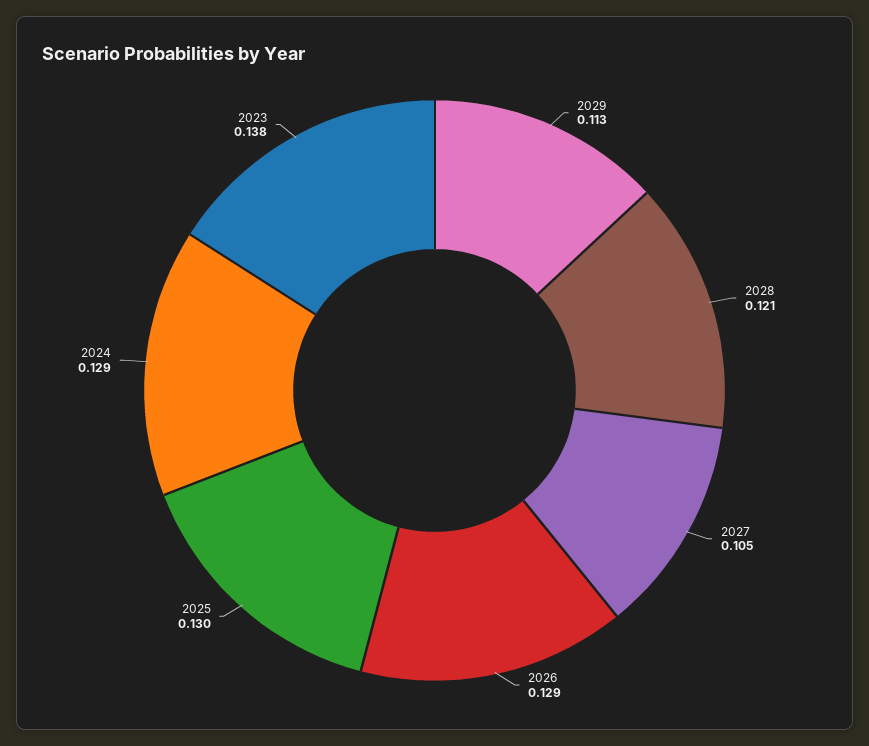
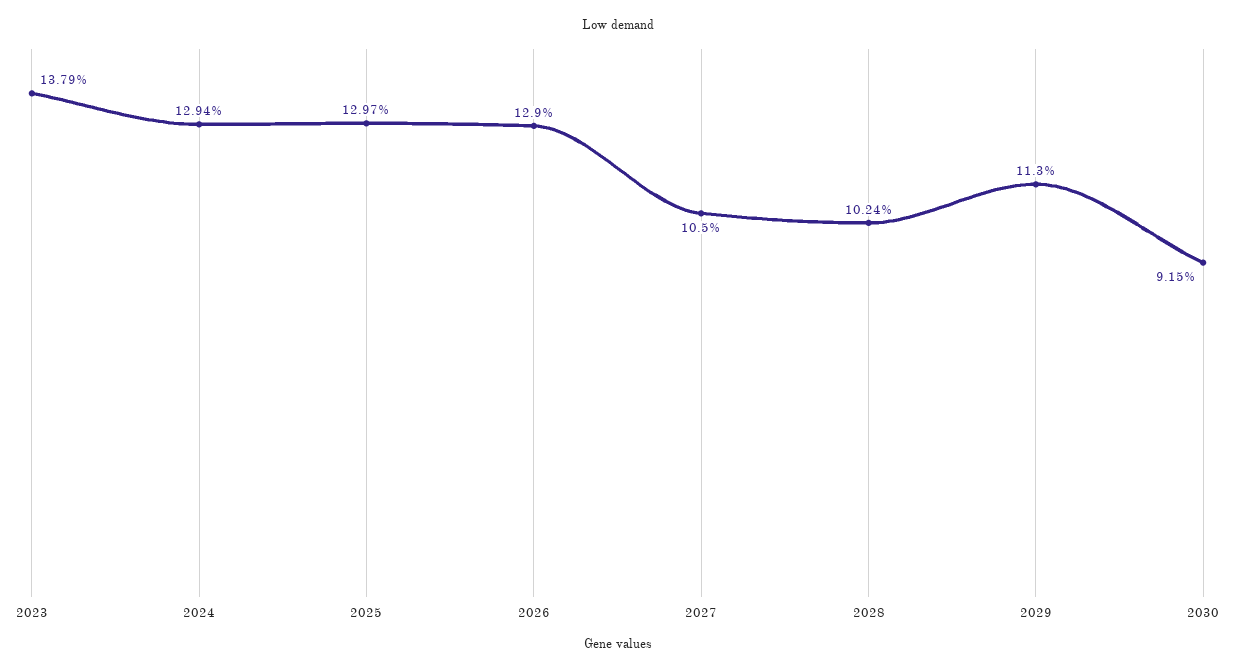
2028: 0.121 -> 0.1024
2030: none -> 0.0915

